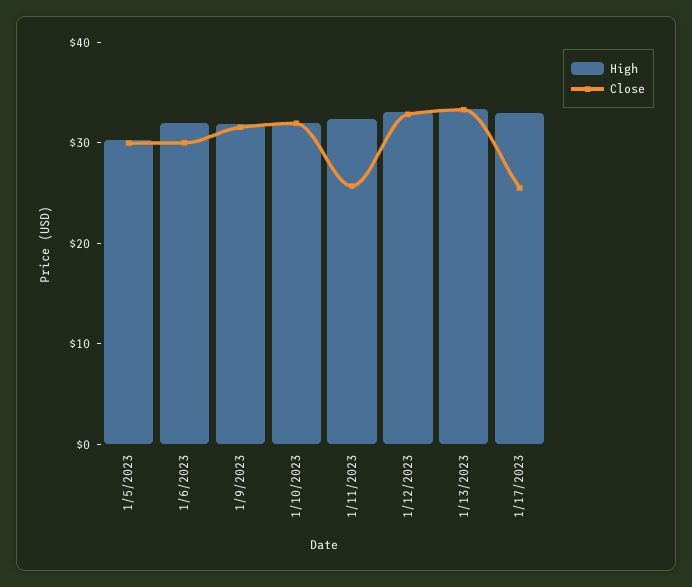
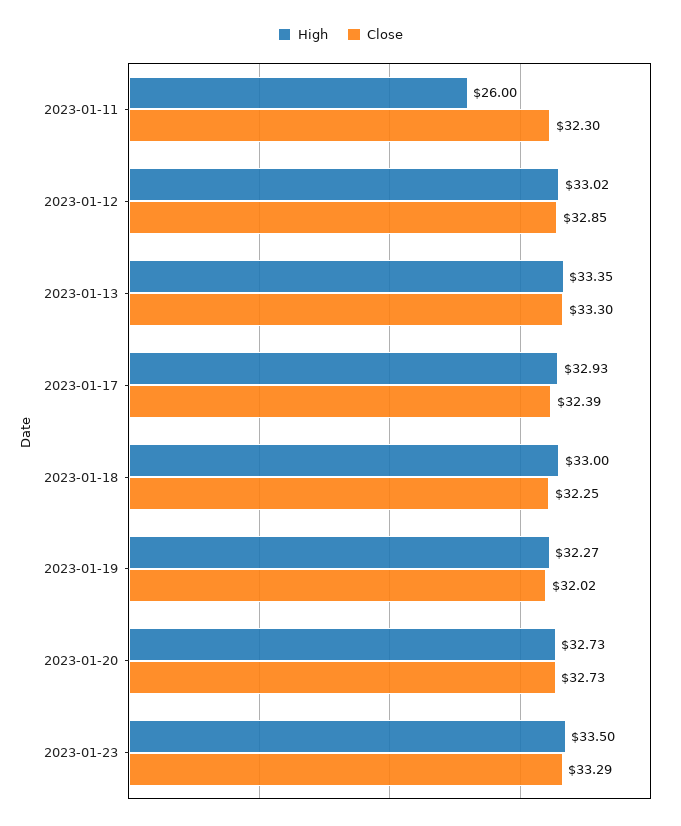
High, 1/5/2023: 30 -> none
Close, 1/5/2023: 30 -> none
High, 1/6/2023: 32 -> none
Close, 1/6/2023: 30 -> none
High, 1/9/2023: 32 -> none
Close, 1/9/2023: 32 -> none
High, 1/10/2023: 32 -> none
Close, 1/10/2023: 32 -> none
High, 1/11/2023: 32 -> 26
Close, 1/11/2023: 26 -> 32.3
Close, 1/17/2023: 26 -> 32.39
High, 2023-01-18: none -> 33
Close, 2023-01-18: none -> 32.25
High, 2023-01-19: none -> 32.27
Close, 2023-01-19: none -> 32.02
High, 2023-01-20: none -> 32.73
Close, 2023-01-20: none -> 32.73
High, 2023-01-23: none -> 33.5
Close, 2023-01-23: none -> 33.29

